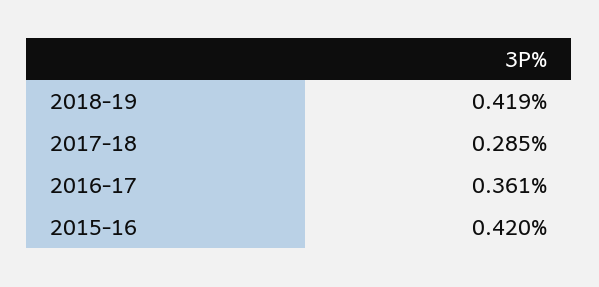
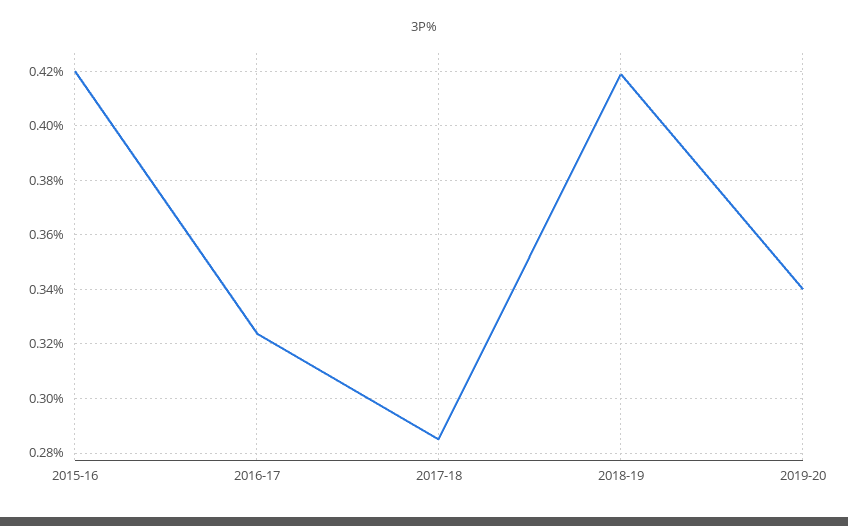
2016-17: 0.361 -> 0.325
2019-20: none -> 0.34

